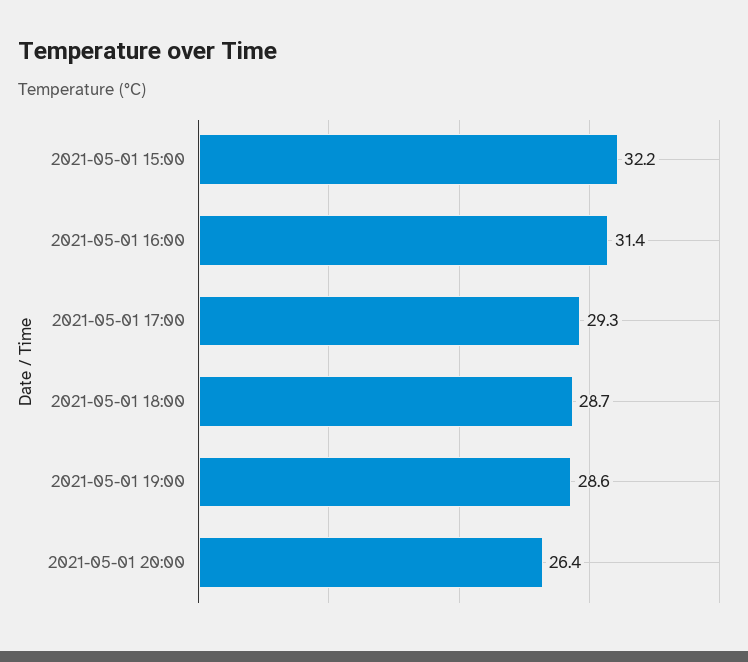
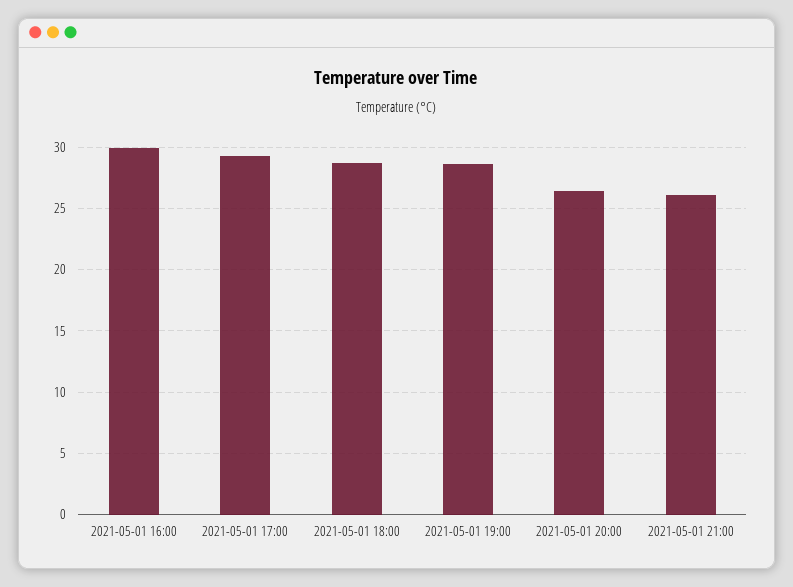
2021-05-01 15:00: 32.2 -> none
2021-05-01 16:00: 31.4 -> 30
2021-05-01 21:00: none -> 26

